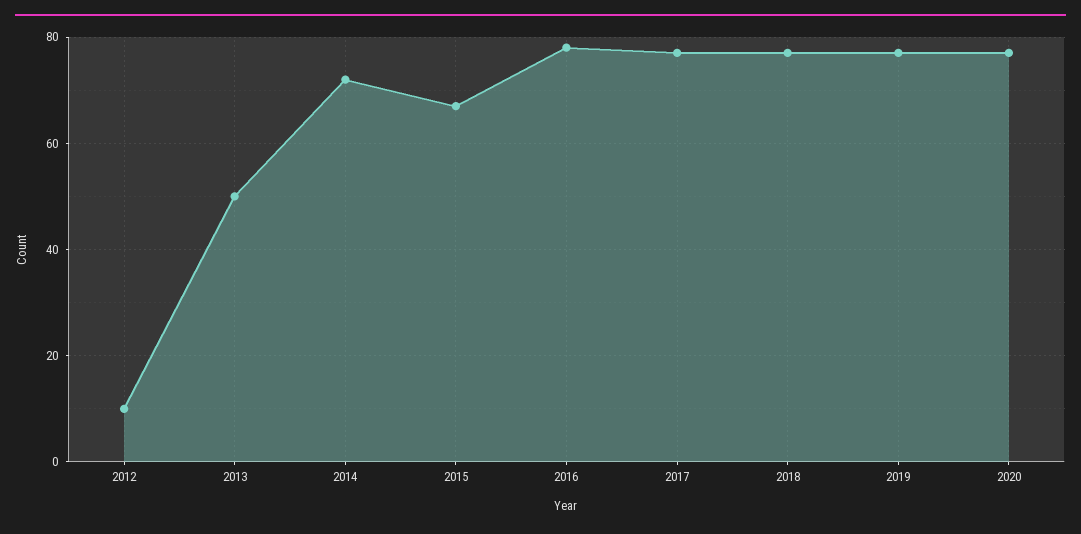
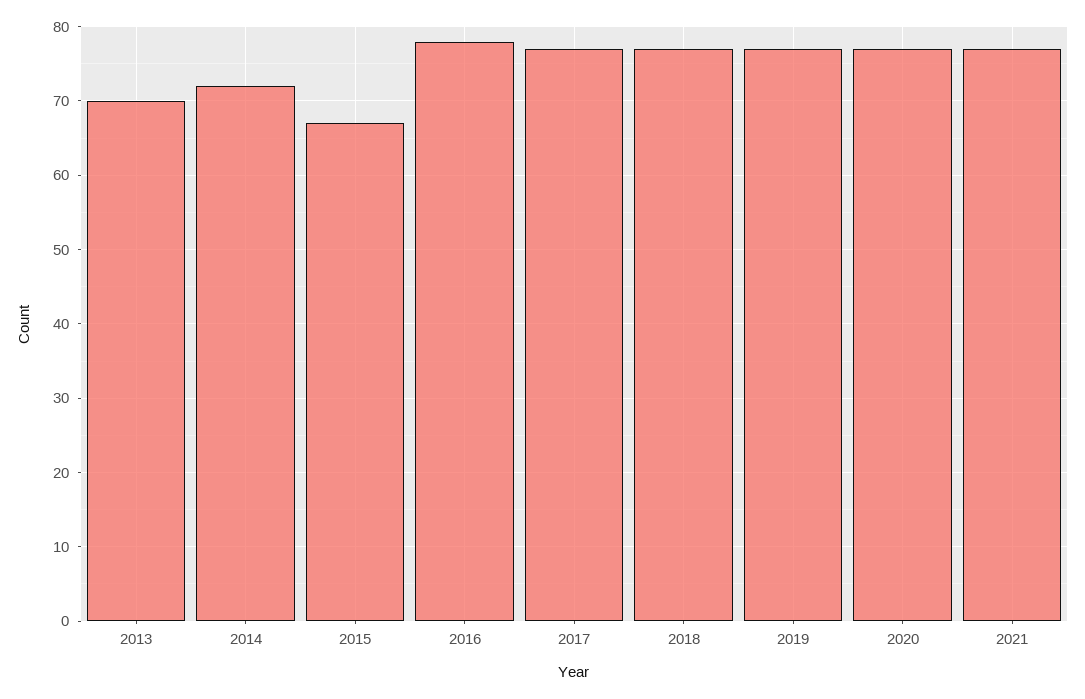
2012: 10 -> none
2013: 50 -> 70
2021: none -> 77

